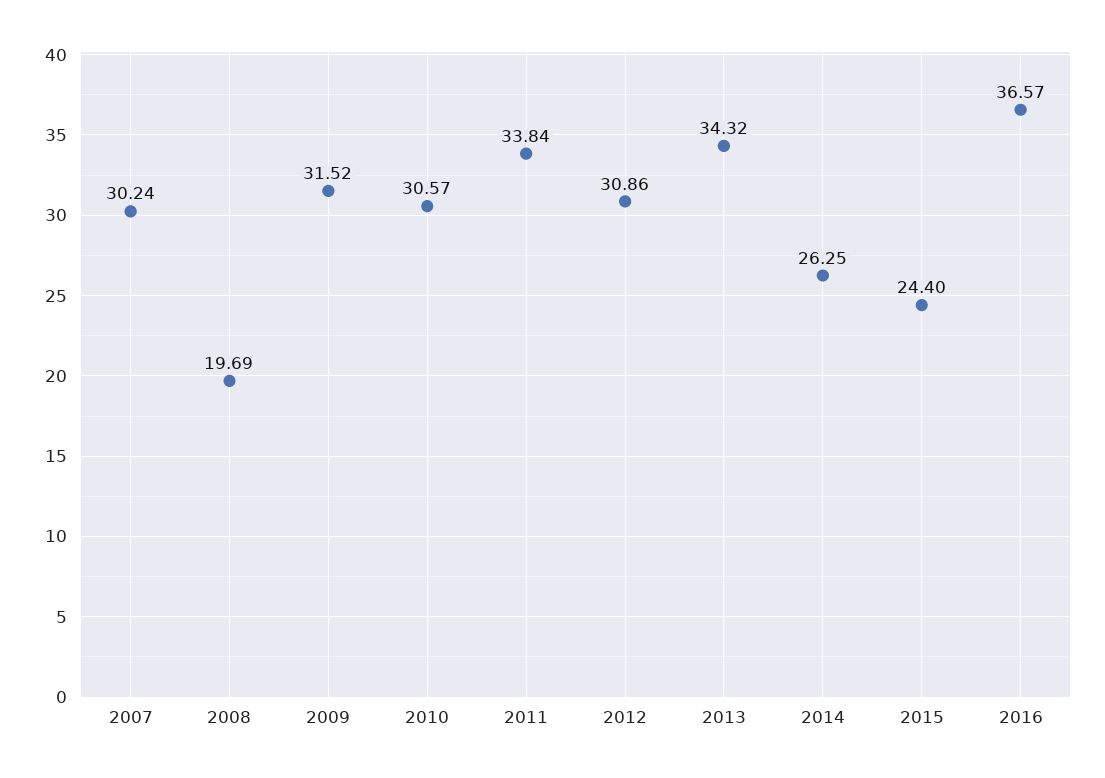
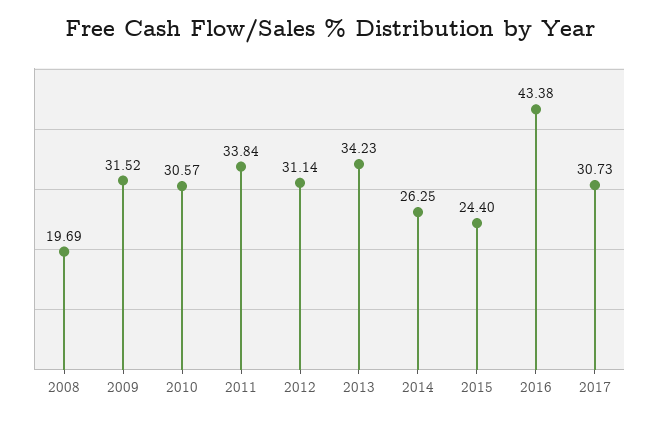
2007: 30.24 -> none
2012: 30.86 -> 31.14
2013: 34.32 -> 34.23
2016: 36.57 -> 43.38
2017: none -> 30.73

